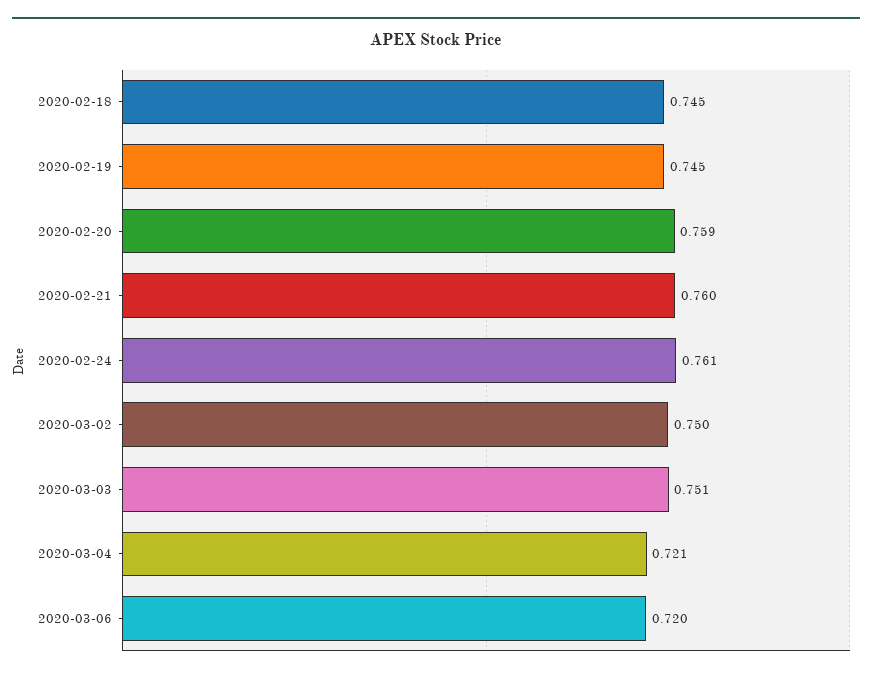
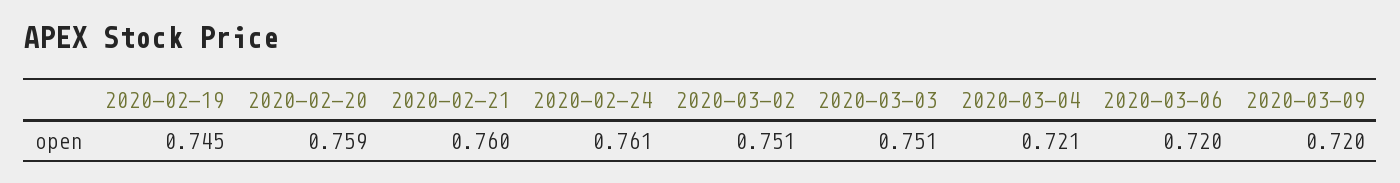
2020-02-18: 0.745 -> none
2020-03-02: 0.75 -> 0.751
2020-03-09: none -> 0.72

